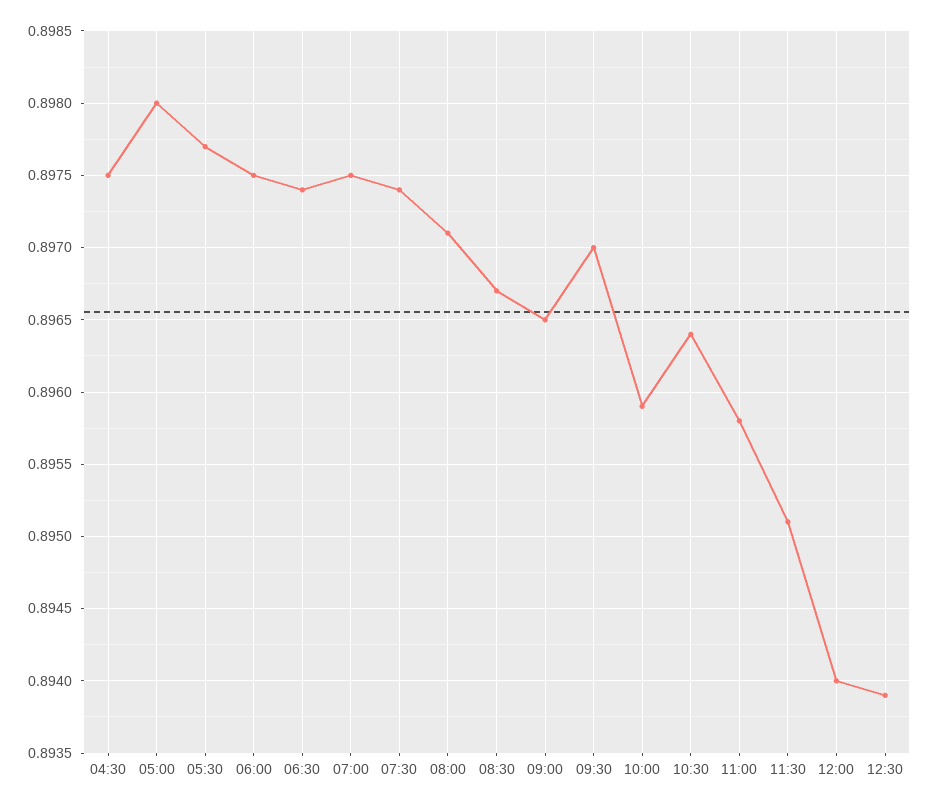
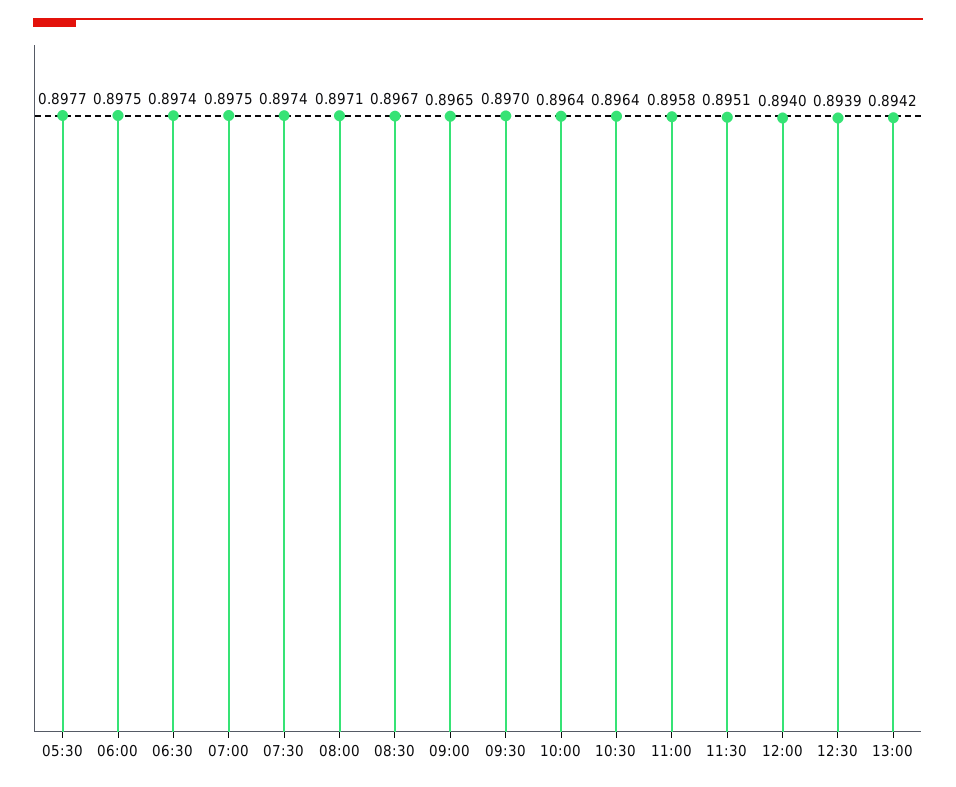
04:30: 0.8975 -> none
05:00: 0.898 -> none
10:00: 0.8959 -> 0.8964
13:00: none -> 0.8942

